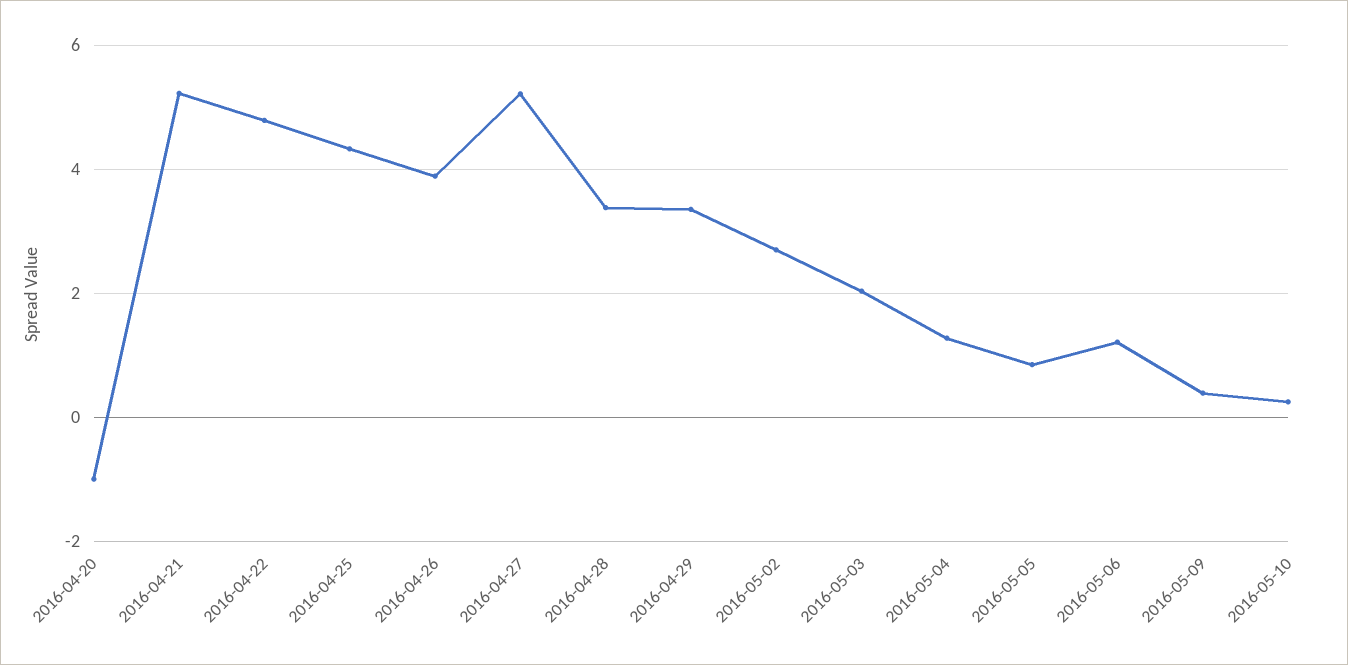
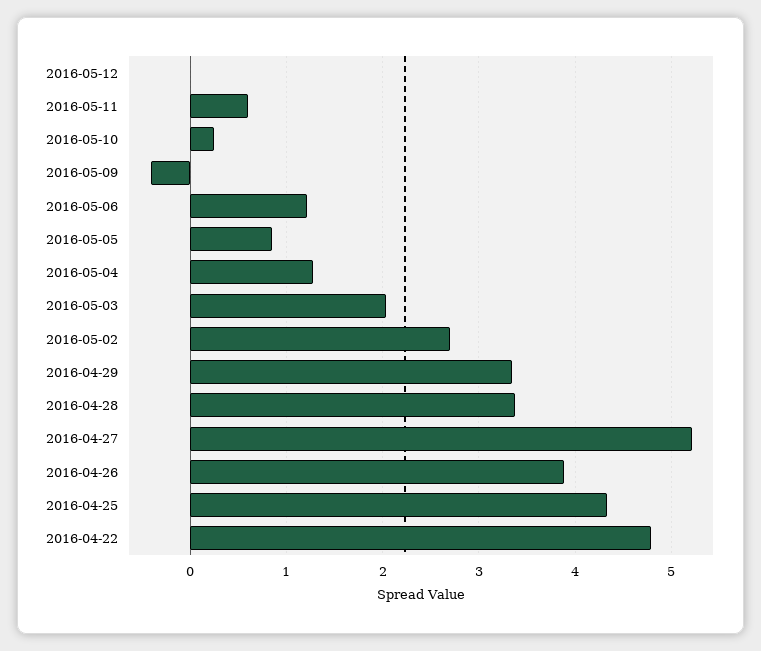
2016-04-20: -1 -> none
2016-04-21: 5.2 -> none
2016-05-09: 0.4 -> -0.4
2016-05-12: none -> 0
2016-05-11: none -> 0.6

